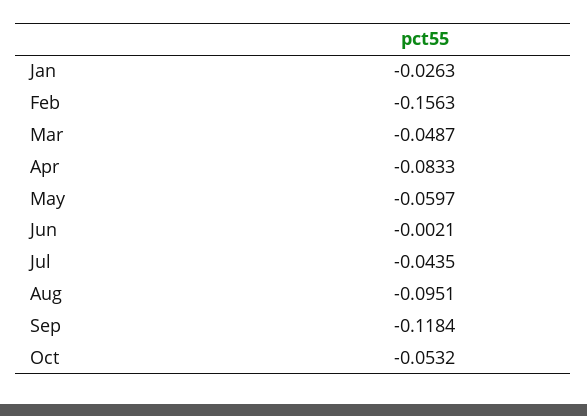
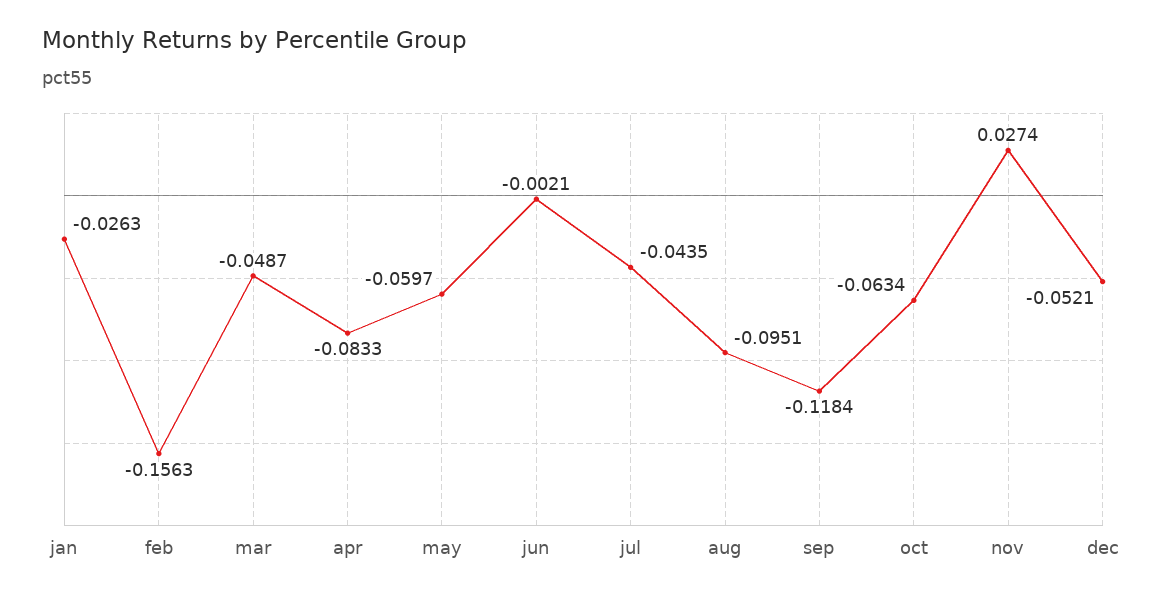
Oct: -0.0532 -> -0.0634
nov: none -> 0.0274
dec: none -> -0.0521

